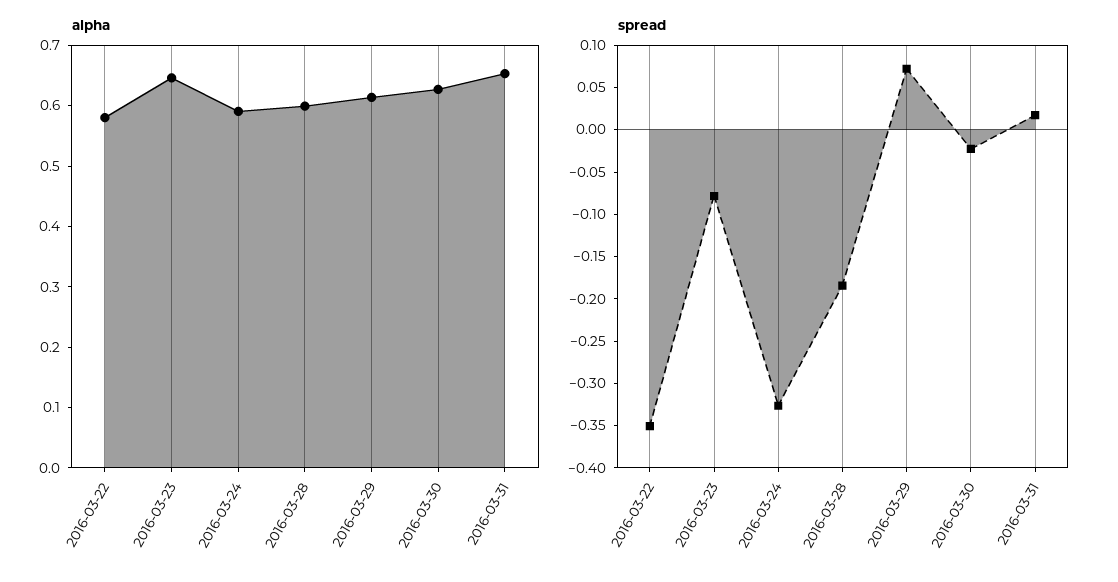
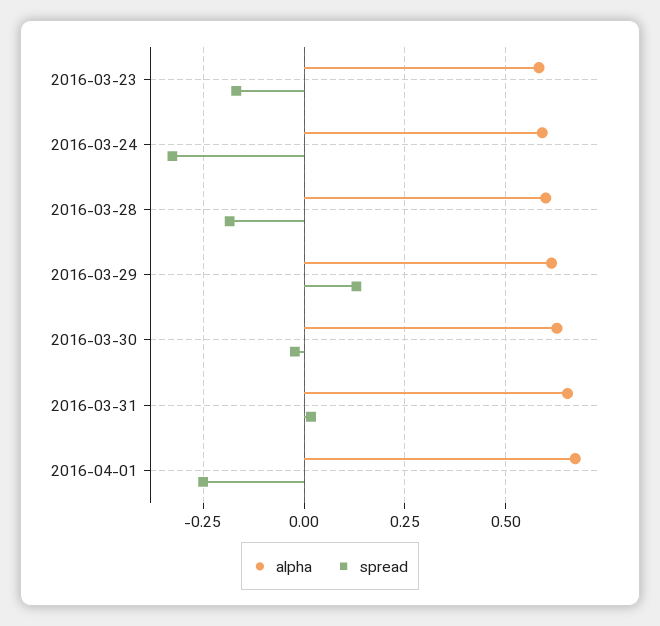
alpha, 2016-03-22: 0.58 -> none
alpha, 2016-03-23: 0.64 -> 0.575
spread, 2016-03-22: -0.35 -> none
spread, 2016-03-23: -0.08 -> -0.175
spread, 2016-03-29: 0.07 -> 0.125
alpha, 2016-04-01: none -> 0.675
spread, 2016-04-01: none -> -0.25

